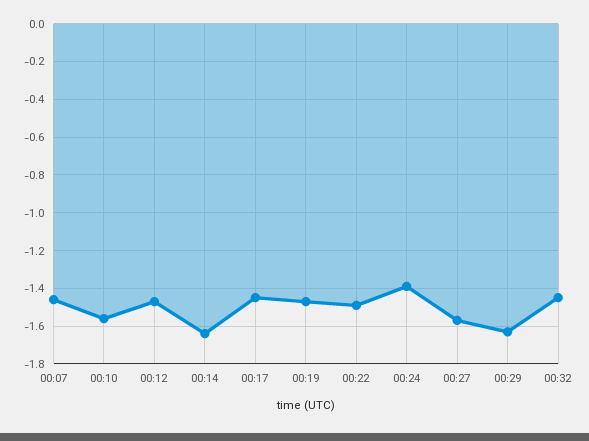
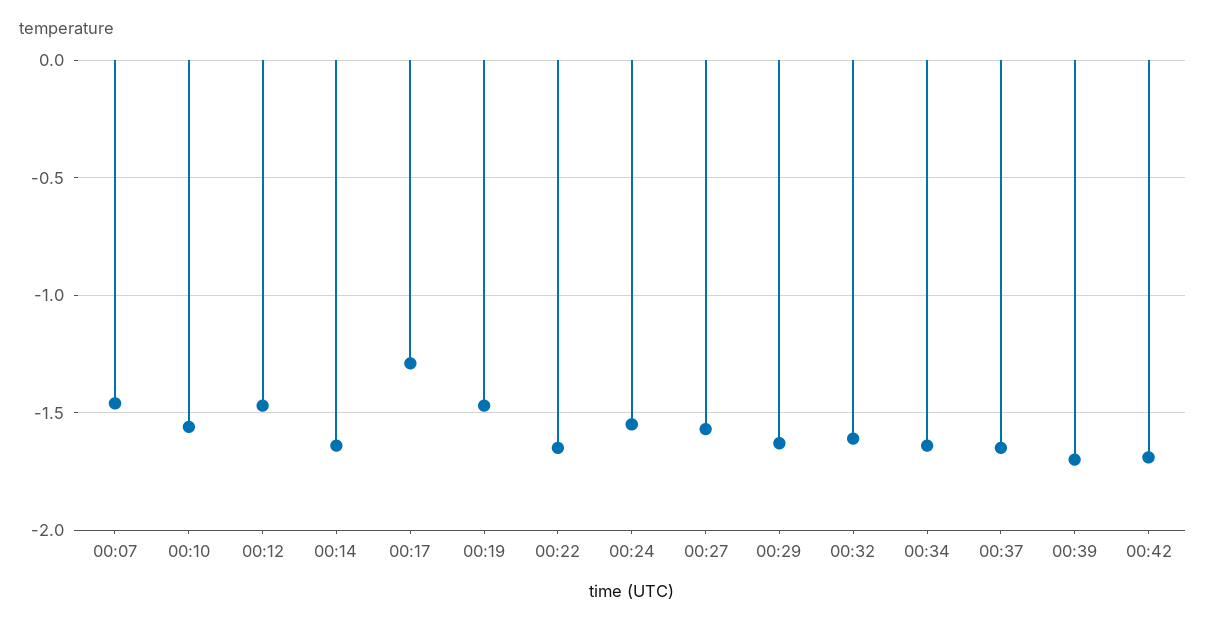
00:17: -1.45 -> -1.3
00:22: -1.5 -> -1.65
00:24: -1.4 -> -1.55
00:32: -1.45 -> -1.6
00:34: none -> -1.65
00:37: none -> -1.65
00:39: none -> -1.7
00:42: none -> -1.7

